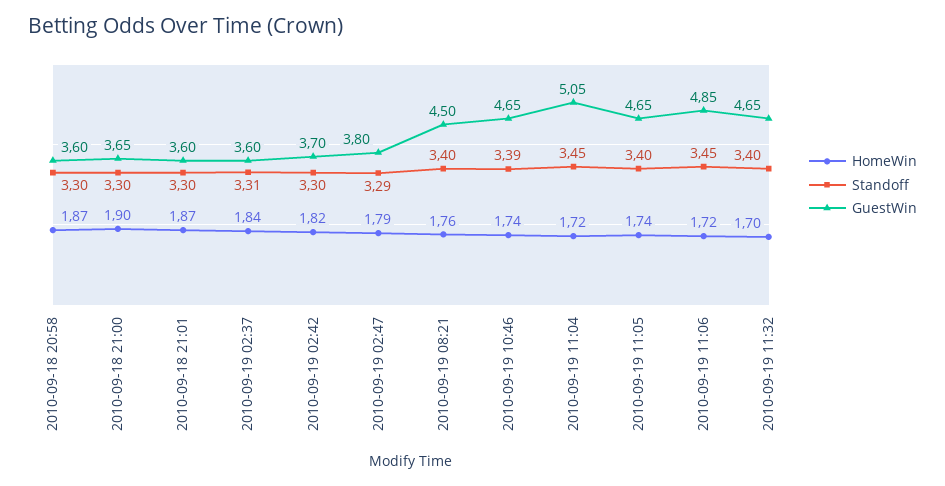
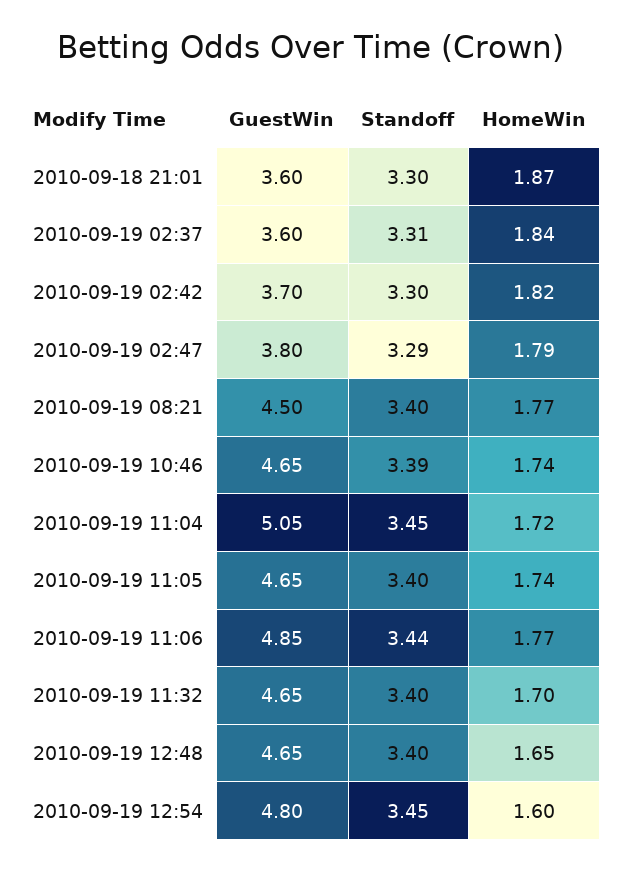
HomeWin, 2010-09-18 20:58: 1.87 -> none
Standoff, 2010-09-18 20:58: 3.3 -> none
GuestWin, 2010-09-18 20:58: 3.6 -> none
HomeWin, 2010-09-18 21:00: 1.9 -> none
Standoff, 2010-09-18 21:00: 3.3 -> none
GuestWin, 2010-09-18 21:00: 3.65 -> none
HomeWin, 2010-09-19 08:21: 1.76 -> 1.77
HomeWin, 2010-09-19 11:06: 1.72 -> 1.77
Standoff, 2010-09-19 11:06: 3.45 -> 3.44
GuestWin, 2010-09-19 12:48: none -> 4.65
Standoff, 2010-09-19 12:48: none -> 3.4
HomeWin, 2010-09-19 12:48: none -> 1.65
GuestWin, 2010-09-19 12:54: none -> 4.8
Standoff, 2010-09-19 12:54: none -> 3.45
HomeWin, 2010-09-19 12:54: none -> 1.6

